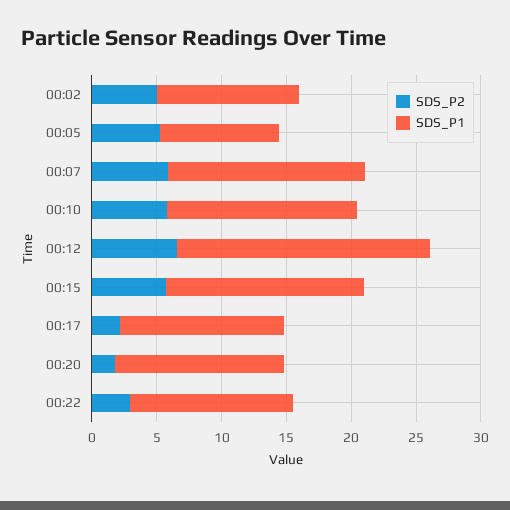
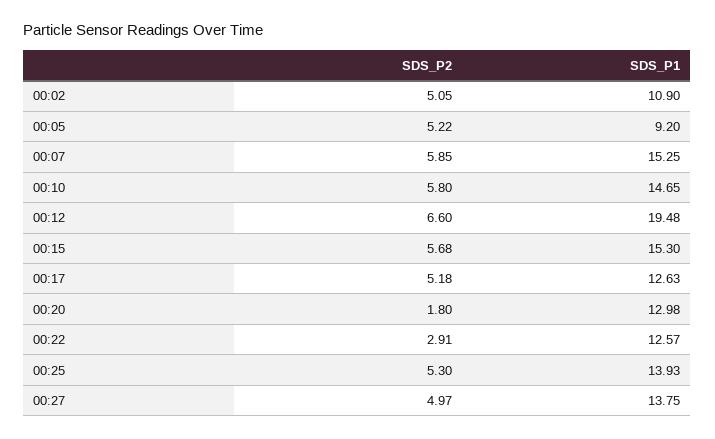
SDS_P2, 00:17: 2 -> 5.18
SDS_P2, 00:25: none -> 5.3
SDS_P1, 00:25: none -> 13.93
SDS_P2, 00:27: none -> 4.97
SDS_P1, 00:27: none -> 13.75

